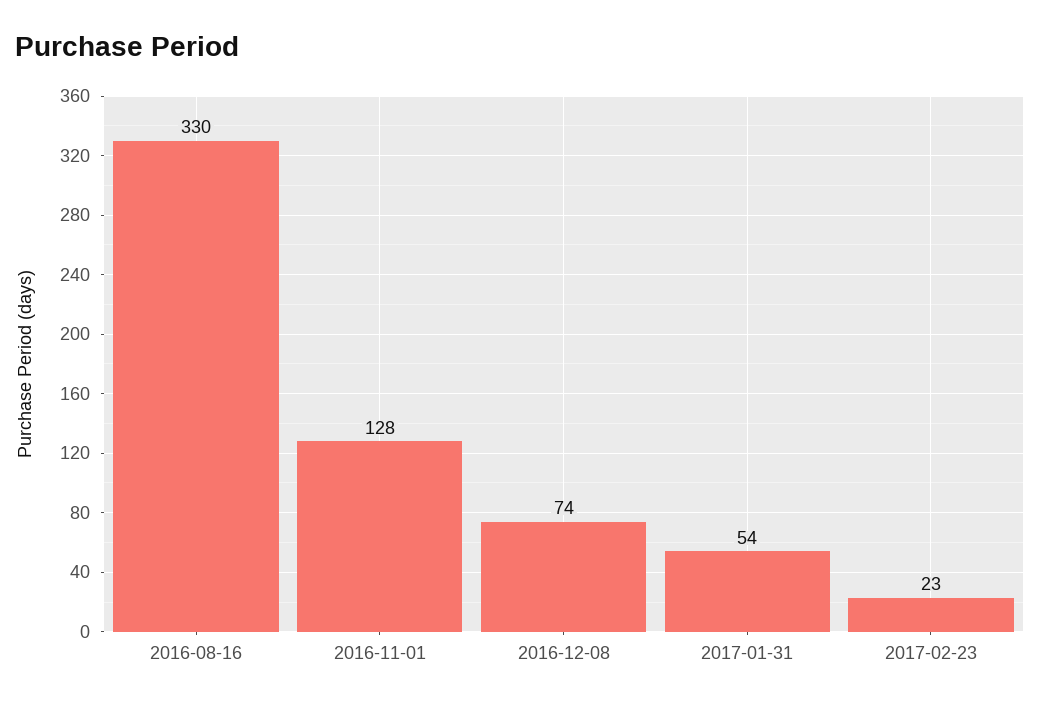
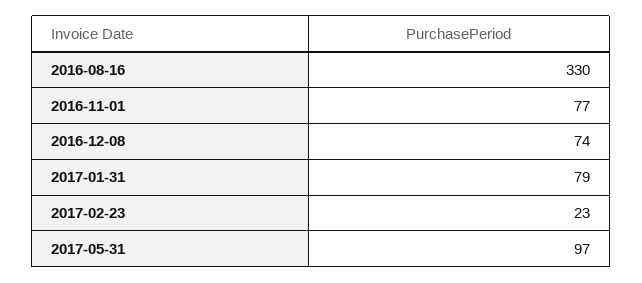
2016-11-01: 128 -> 77
2017-01-31: 54 -> 79
2017-05-31: none -> 97

